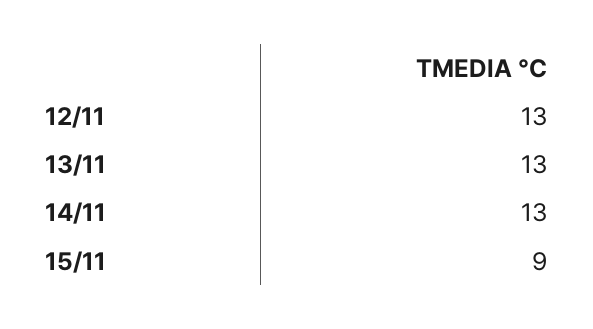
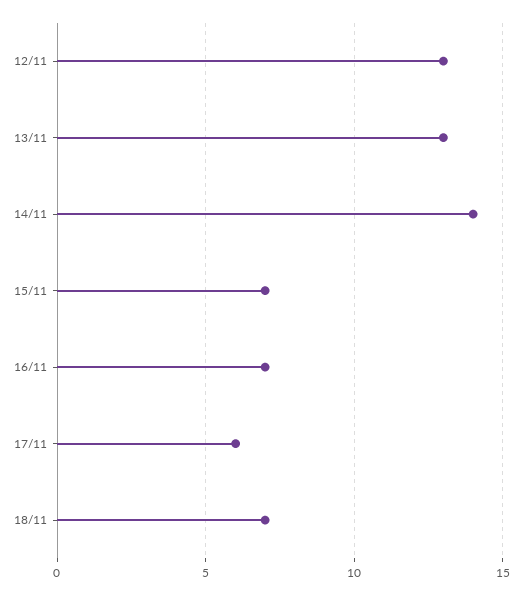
14/11: 13 -> 14
15/11: 9 -> 7
16/11: none -> 7
17/11: none -> 6
18/11: none -> 7

